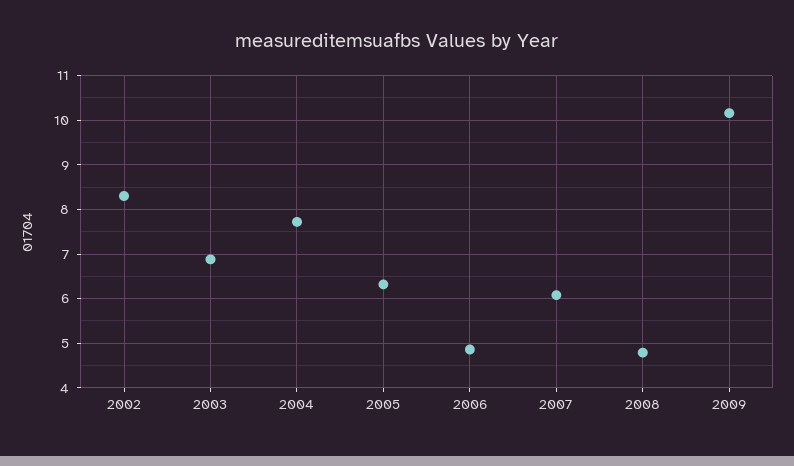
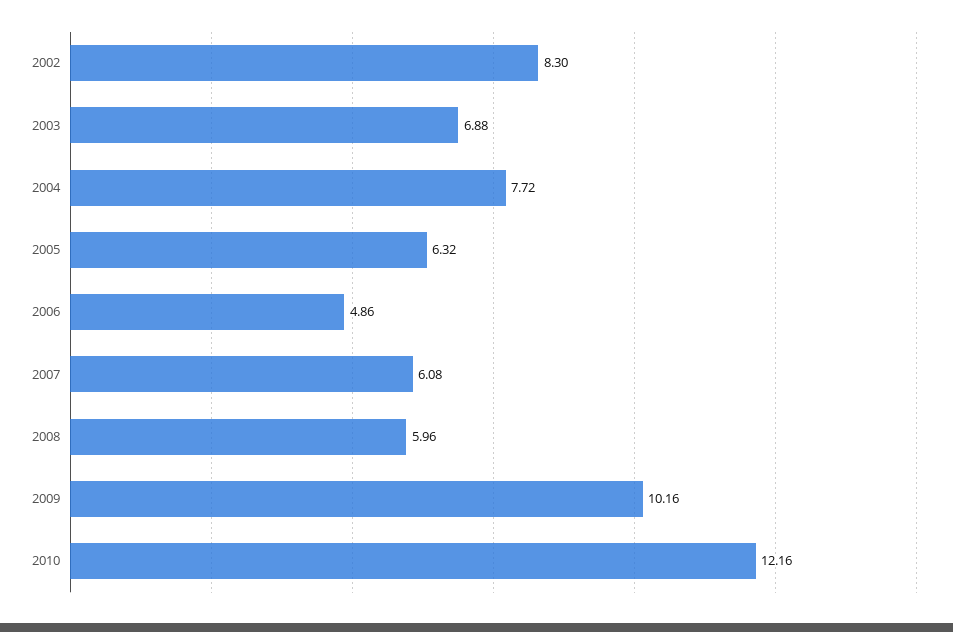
2008: 4.8 -> 5.96
2010: none -> 12.16

